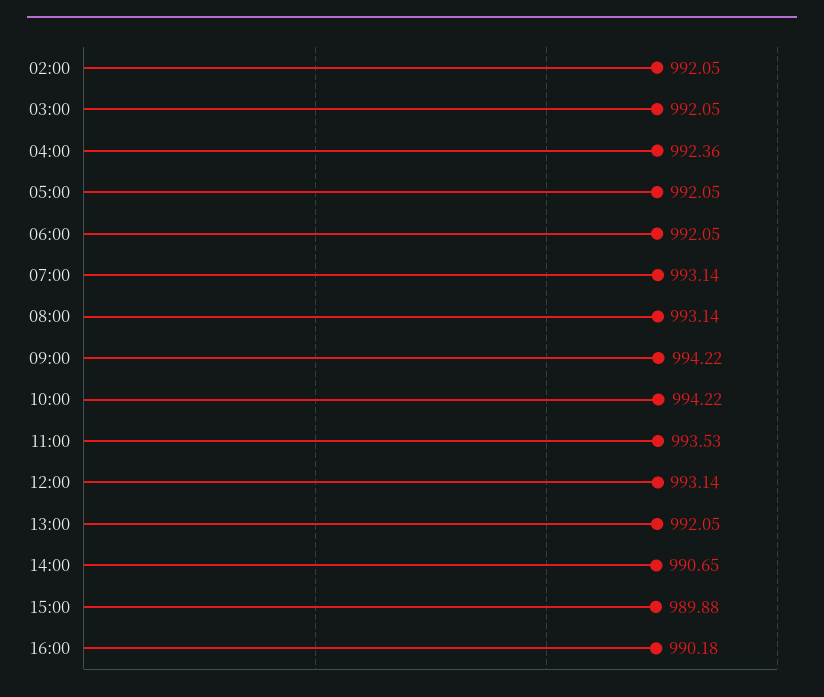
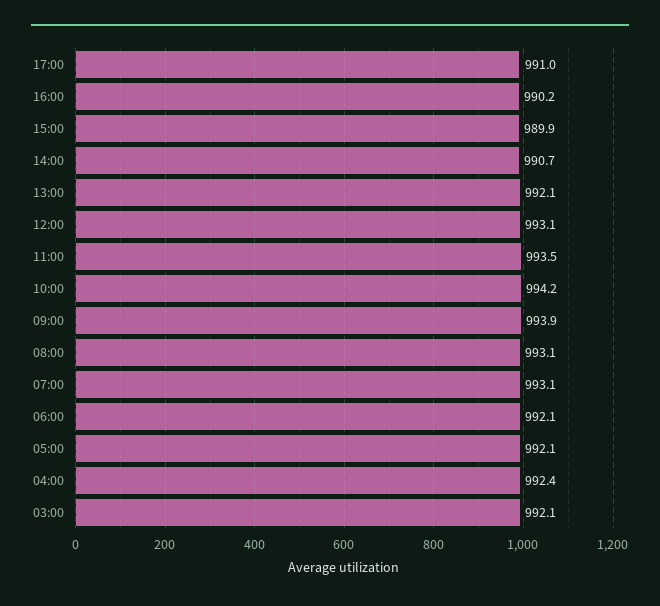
02:00: 992.05 -> none
09:00: 994.22 -> 993.9
17:00: none -> 991

